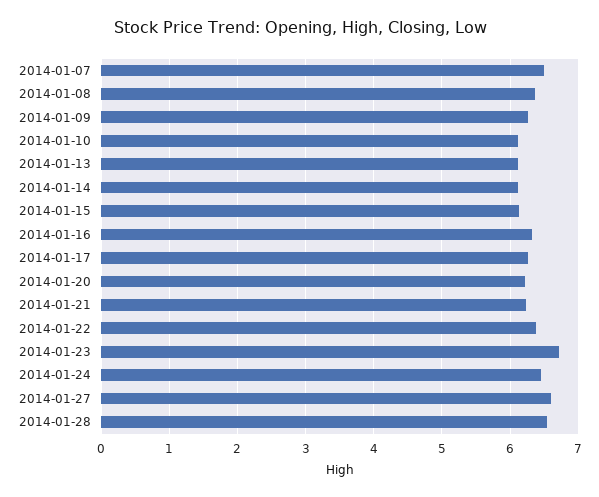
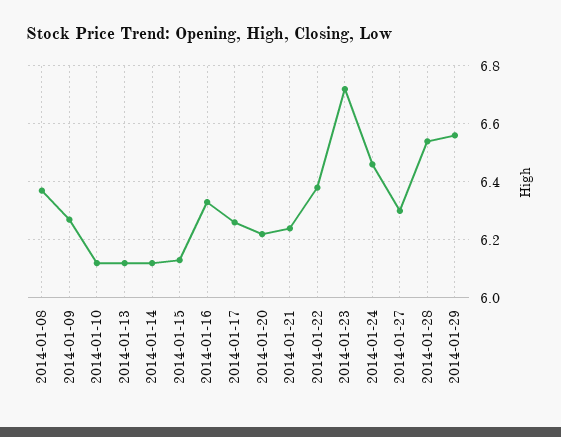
2014-01-07: 6.5 -> none
2014-01-27: 6.6 -> 6.3
2014-01-29: none -> 6.55

